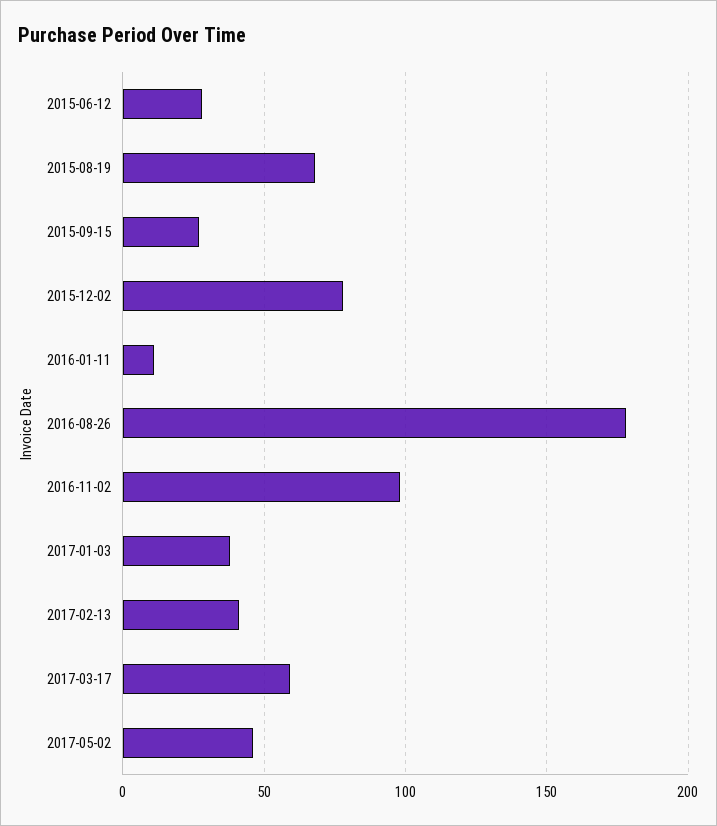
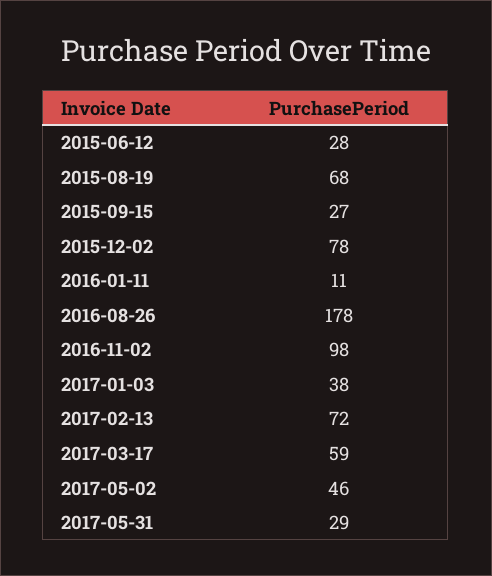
2017-02-13: 40 -> 72
2017-05-31: none -> 29

